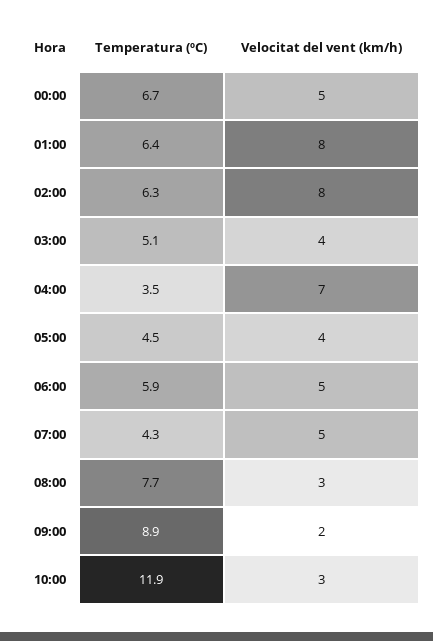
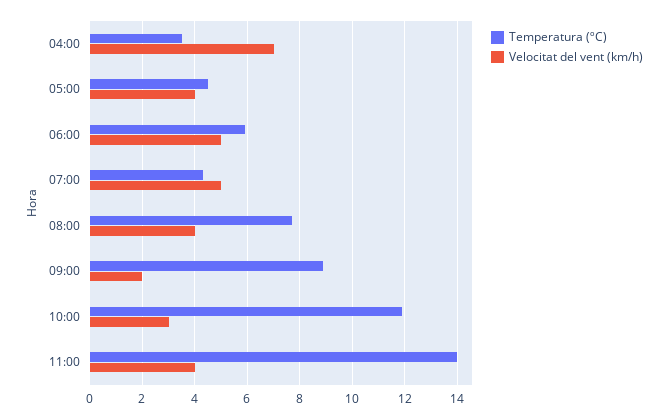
Temperatura (ºC), 00:00: 6.7 -> none
Velocitat del vent (km/h), 00:00: 5 -> none
Temperatura (ºC), 01:00: 6.4 -> none
Velocitat del vent (km/h), 01:00: 8 -> none
Temperatura (ºC), 02:00: 6.3 -> none
Velocitat del vent (km/h), 02:00: 8 -> none
Temperatura (ºC), 03:00: 5.1 -> none
Velocitat del vent (km/h), 03:00: 4 -> none
Velocitat del vent (km/h), 08:00: 3 -> 4
Temperatura (ºC), 11:00: none -> 14
Velocitat del vent (km/h), 11:00: none -> 4

